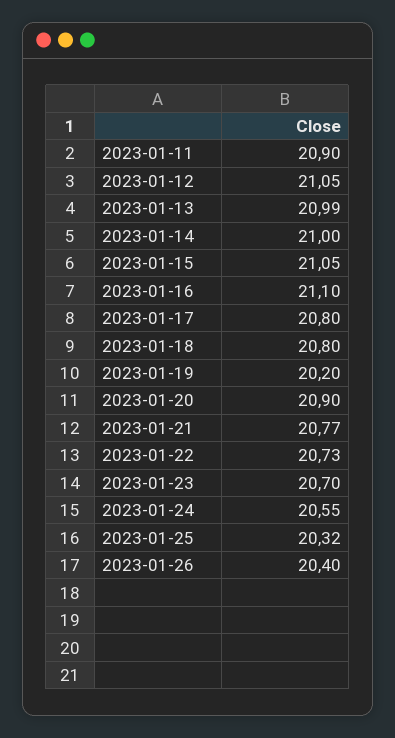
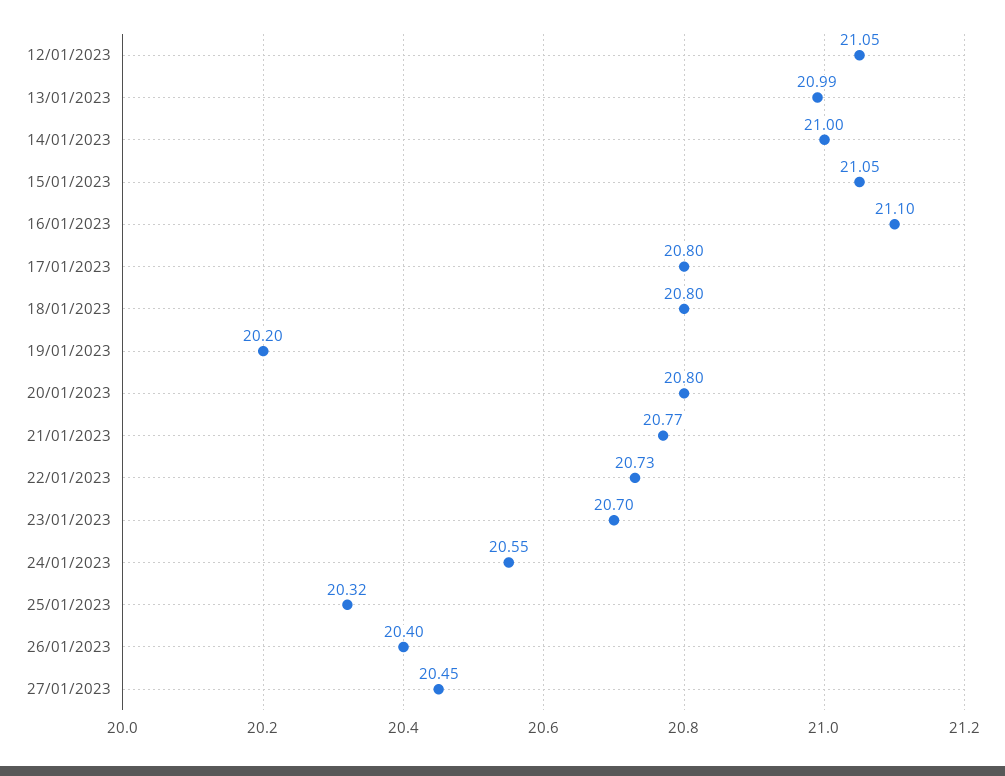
2023-01-11: 20.9 -> none
2023-01-20: 20.9 -> 20.8
27/01/2023: none -> 20.45

